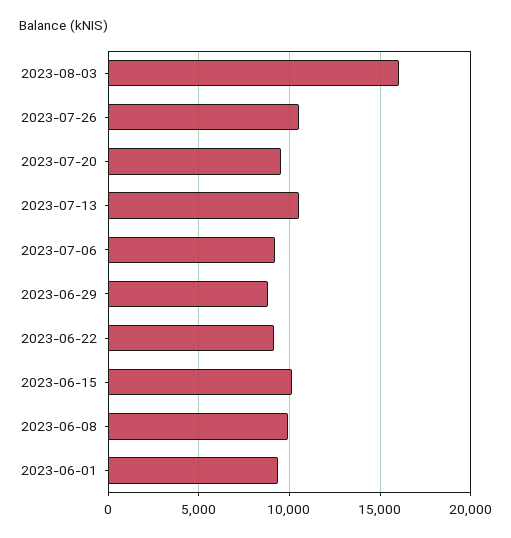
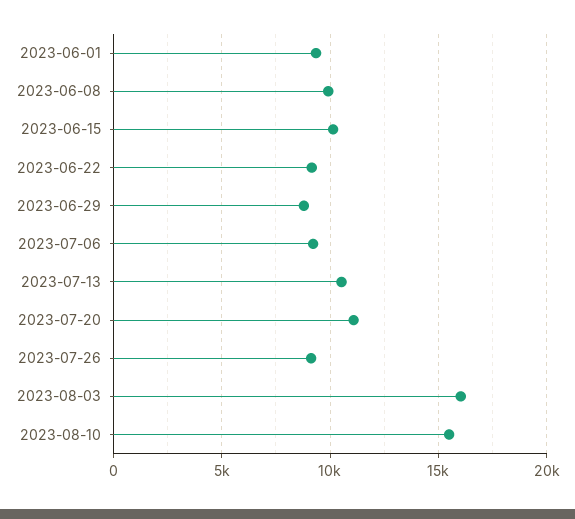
2023-07-26: 10500 -> 9000
2023-07-20: 9500 -> 11000
2023-08-10: none -> 15500

